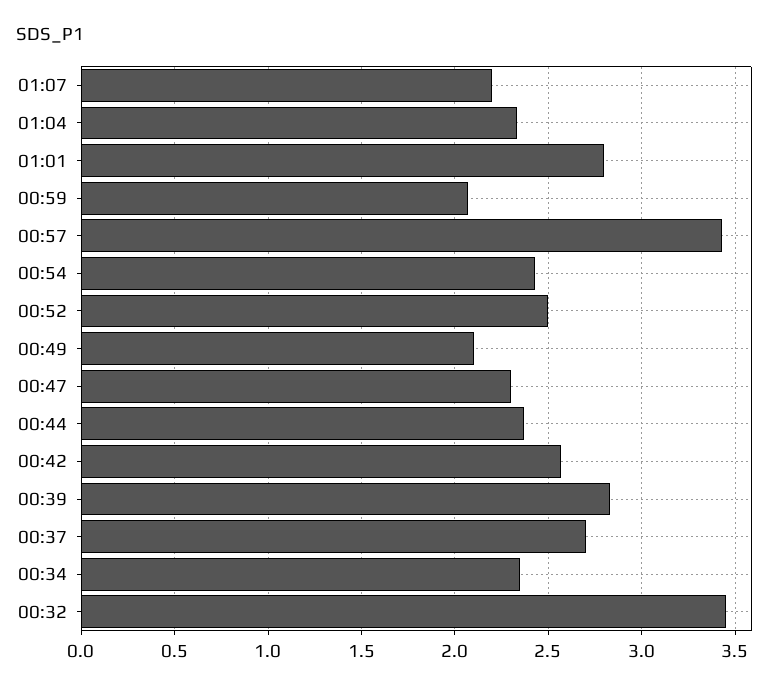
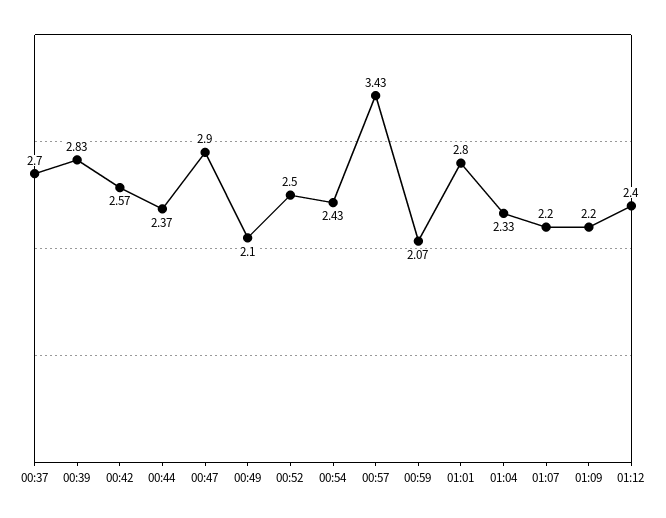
00:47: 2.3 -> 2.9
00:34: 2.35 -> none
00:32: 3.45 -> none
01:09: none -> 2.2
01:12: none -> 2.4

